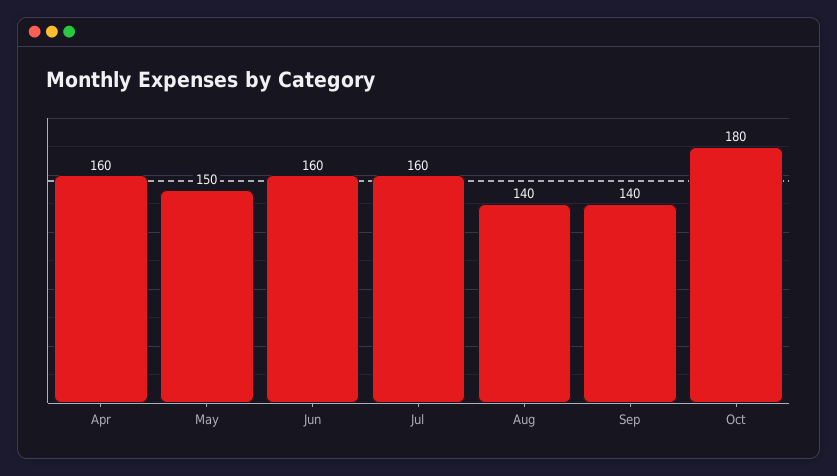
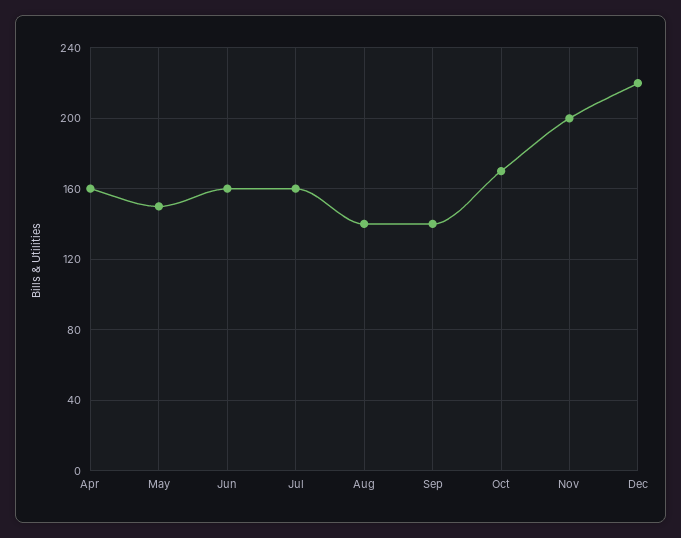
Oct: 180 -> 170
Nov: none -> 200
Dec: none -> 220

